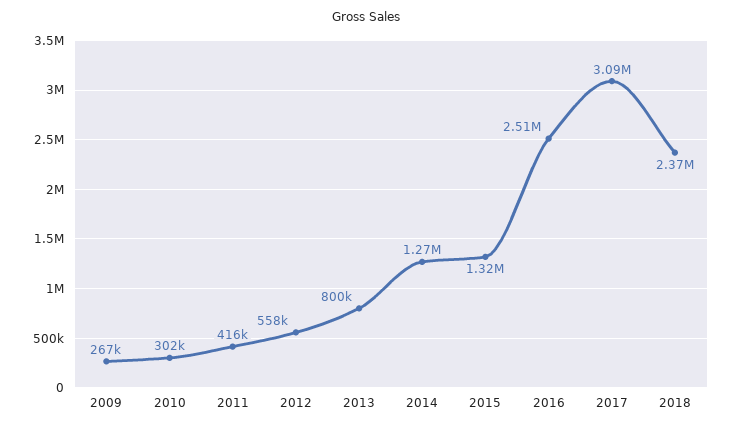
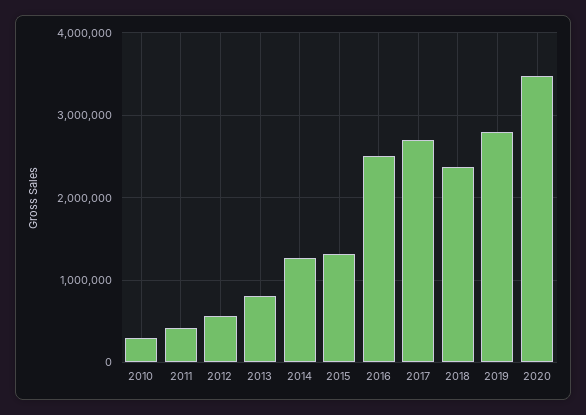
2009: 267000 -> none
2017: 3090000 -> 2700000
2019: none -> 2800000
2020: none -> 3500000

